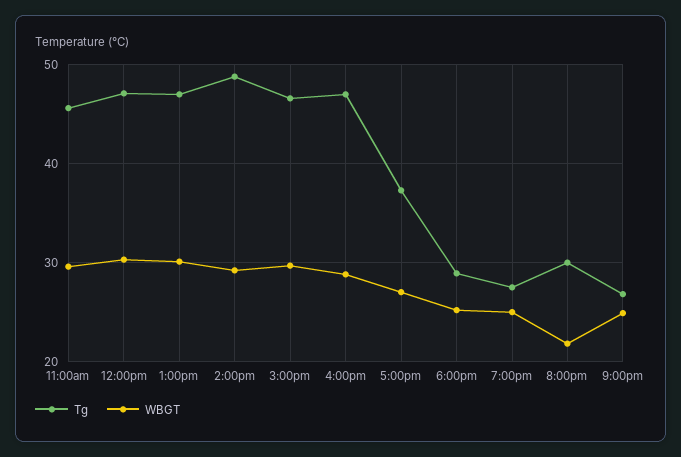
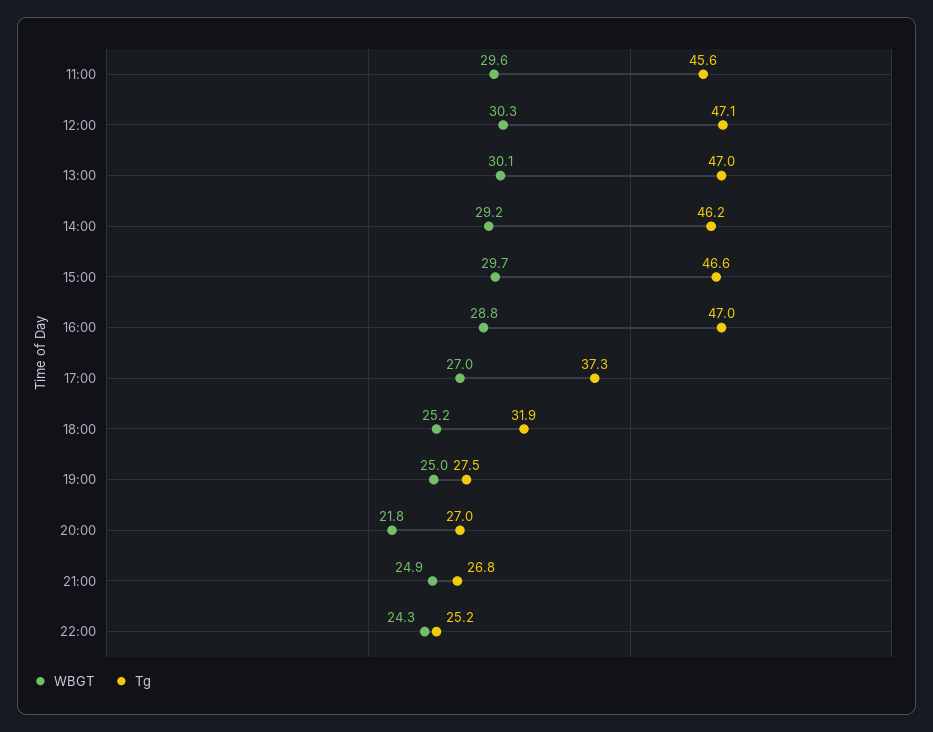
Tg, 2:00pm: 49 -> 46.2
Tg, 6:00pm: 29 -> 31.9
Tg, 8:00pm: 30 -> 27
WBGT, 22:00: none -> 24.3
Tg, 22:00: none -> 25.2

